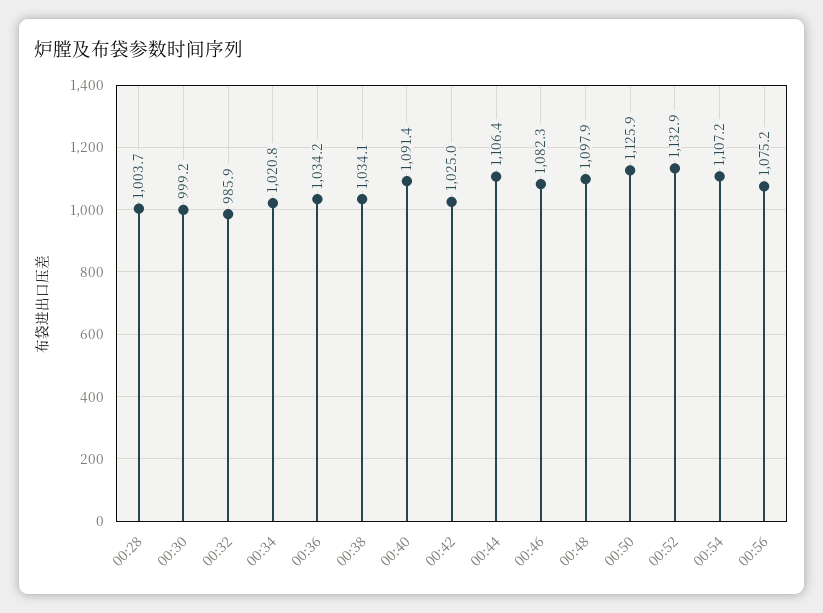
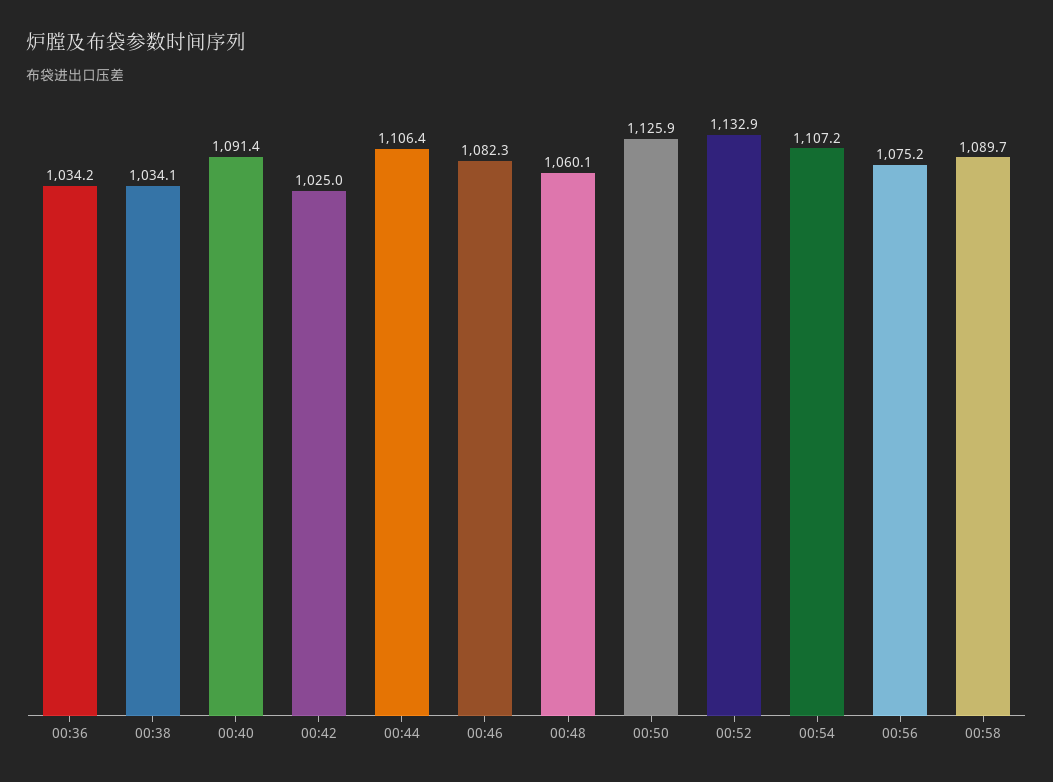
00:28: 1003.7 -> none
00:30: 999.2 -> none
00:32: 985.9 -> none
00:34: 1020.8 -> none
00:48: 1097.9 -> 1060.1
00:58: none -> 1089.7

